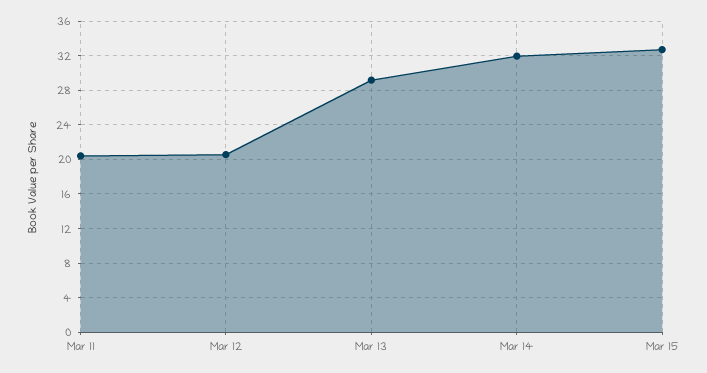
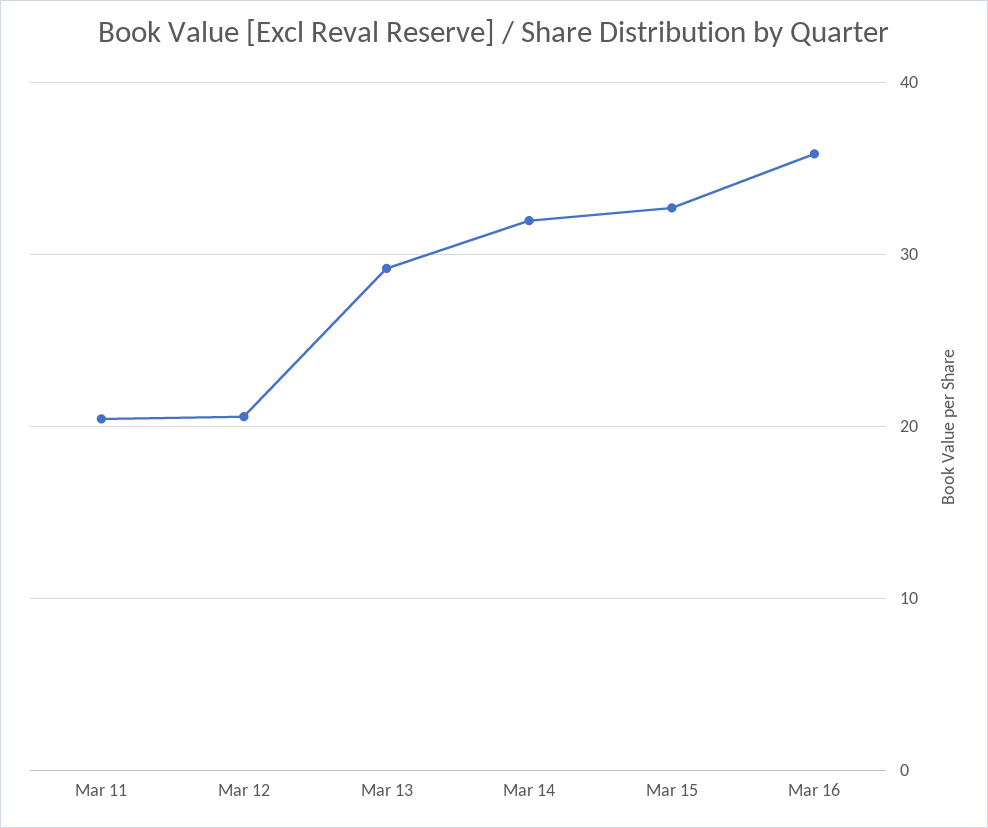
Mar 16: none -> 36

